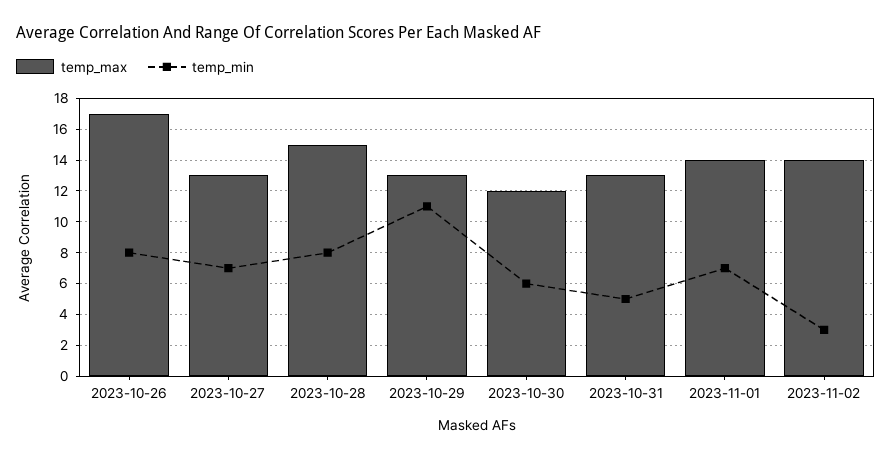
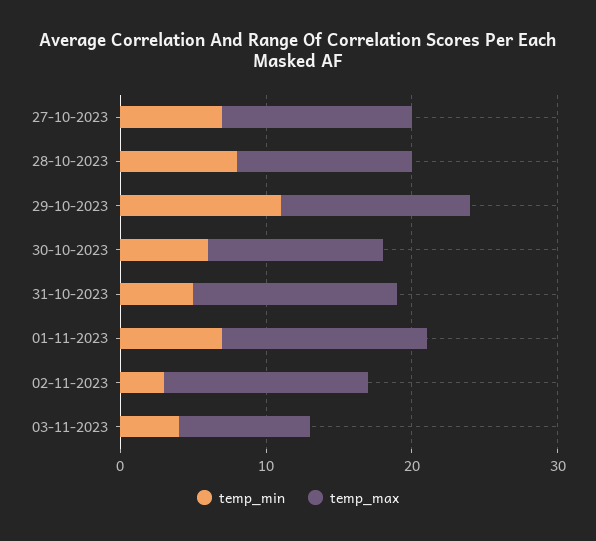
temp_max, 2023-10-26: 17 -> none
temp_min, 2023-10-26: 8 -> none
temp_max, 2023-10-28: 15 -> 12
temp_max, 2023-10-31: 13 -> 14
temp_min, 03-11-2023: none -> 4
temp_max, 03-11-2023: none -> 9

